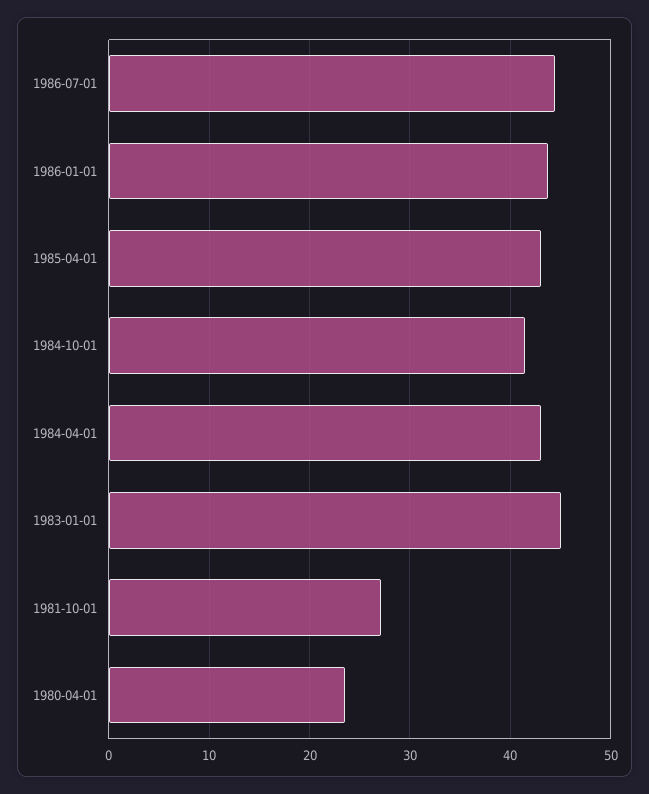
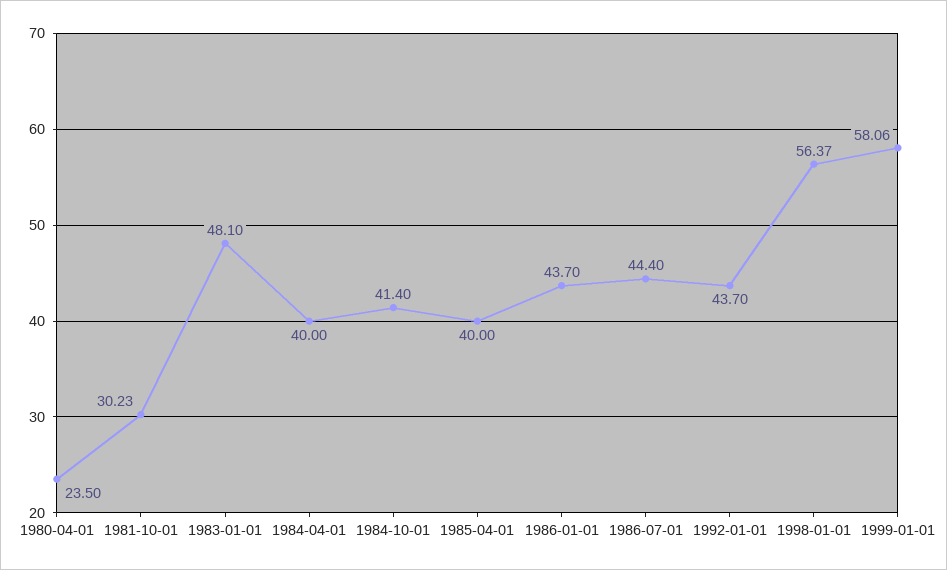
1985-04-01: 43 -> 40
1984-04-01: 43 -> 40
1983-01-01: 45 -> 48.1
1981-10-01: 27 -> 30.23
1992-01-01: none -> 43.7
1998-01-01: none -> 56.37
1999-01-01: none -> 58.06

